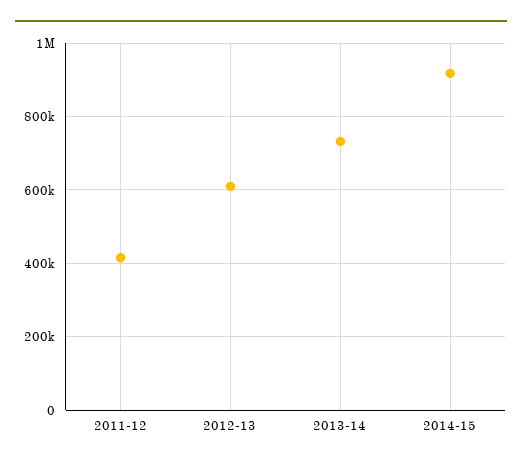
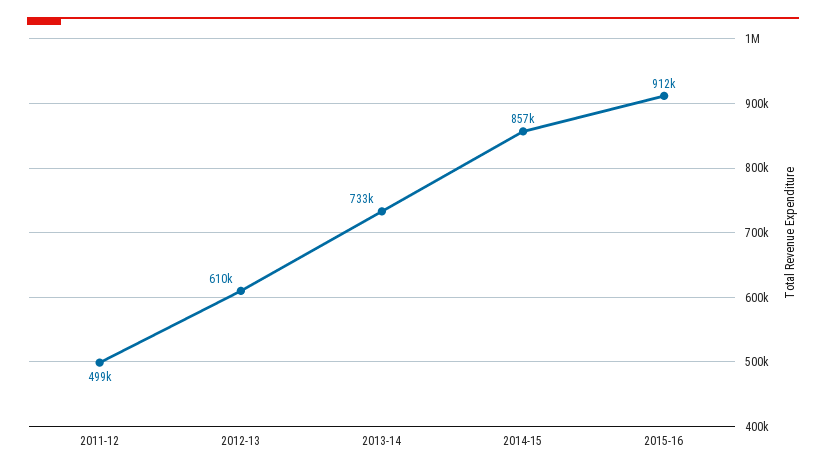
2011-12: 420000 -> 499000
2014-15: 920000 -> 857000
2015-16: none -> 912000

